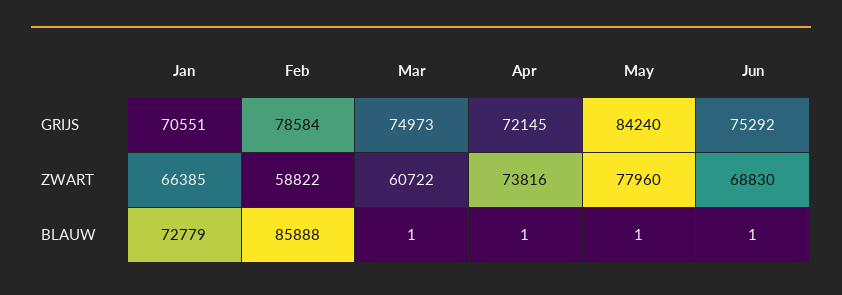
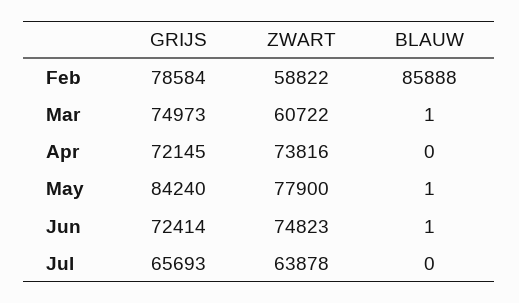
Jan, GRIJS: 70551 -> none
Jun, GRIJS: 75292 -> 72414
Jan, ZWART: 66385 -> none
May, ZWART: 77960 -> 77900
Jun, ZWART: 68830 -> 74823
Jan, BLAUW: 72779 -> none
Apr, BLAUW: 1 -> 0
Jul, GRIJS: none -> 65693
Jul, ZWART: none -> 63878
Jul, BLAUW: none -> 0

